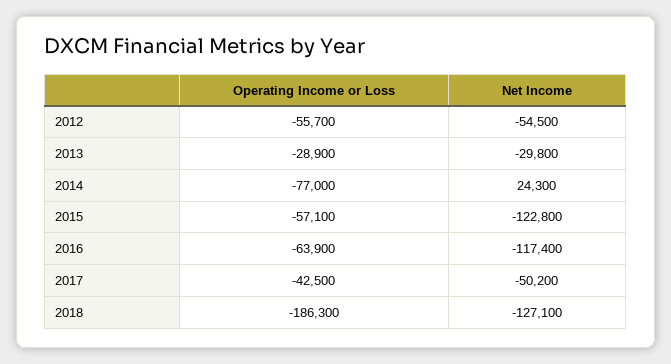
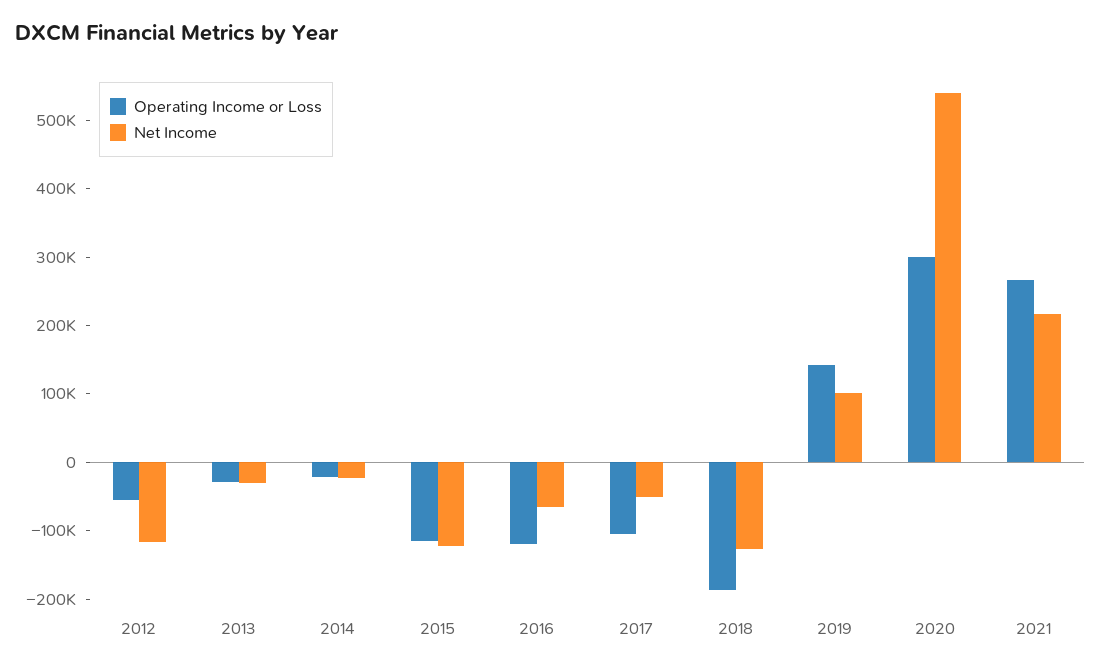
Net Income, 2012: -54500 -> -120000
Operating Income or Loss, 2014: -77000 -> -20000
Net Income, 2014: 24300 -> -20000
Operating Income or Loss, 2015: -57100 -> -120000
Operating Income or Loss, 2016: -63900 -> -120000
Net Income, 2016: -117400 -> -60000
Operating Income or Loss, 2017: -42500 -> -100000
Operating Income or Loss, 2019: none -> 140000
Net Income, 2019: none -> 100000
Operating Income or Loss, 2020: none -> 300000
Net Income, 2020: none -> 540000
Operating Income or Loss, 2021: none -> 260000
Net Income, 2021: none -> 220000

